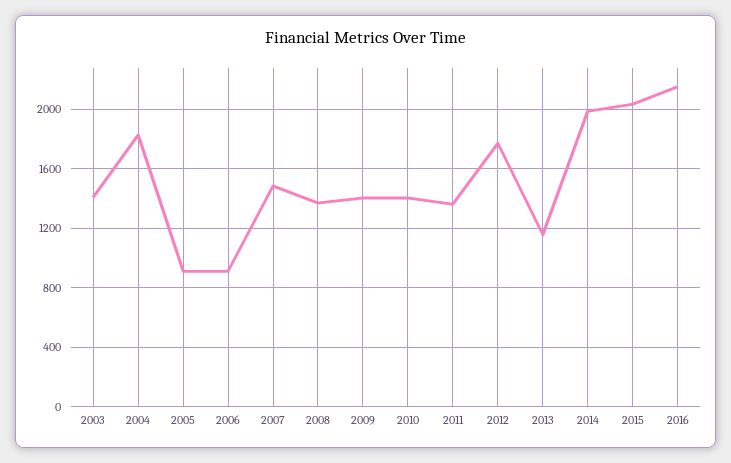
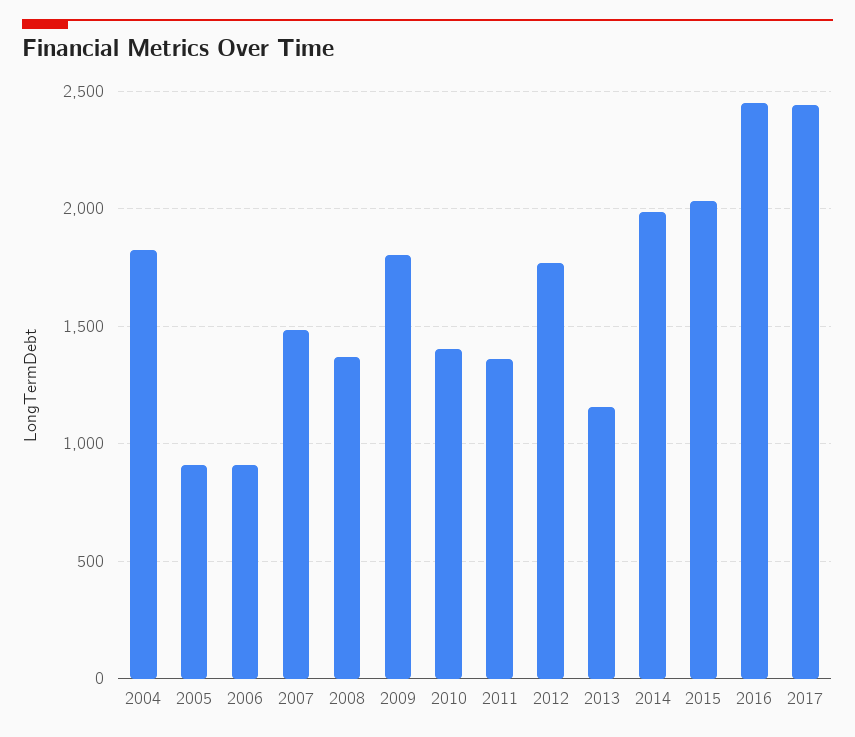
2003: 1400 -> none
2009: 1400 -> 1800
2016: 2150 -> 2450
2017: none -> 2450

